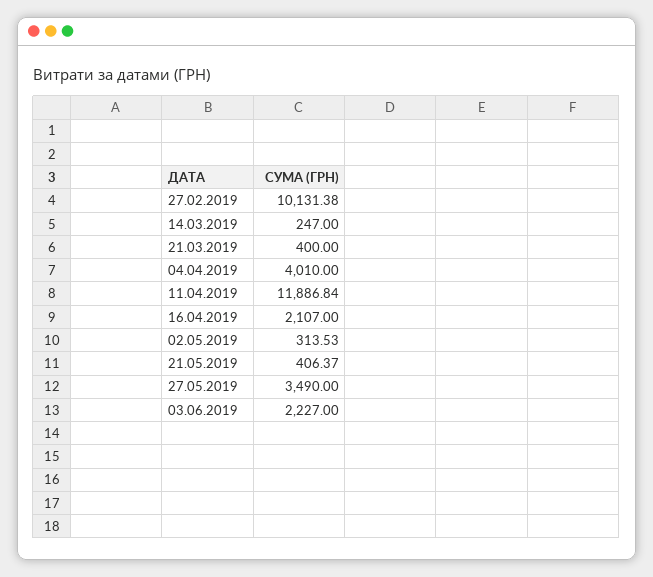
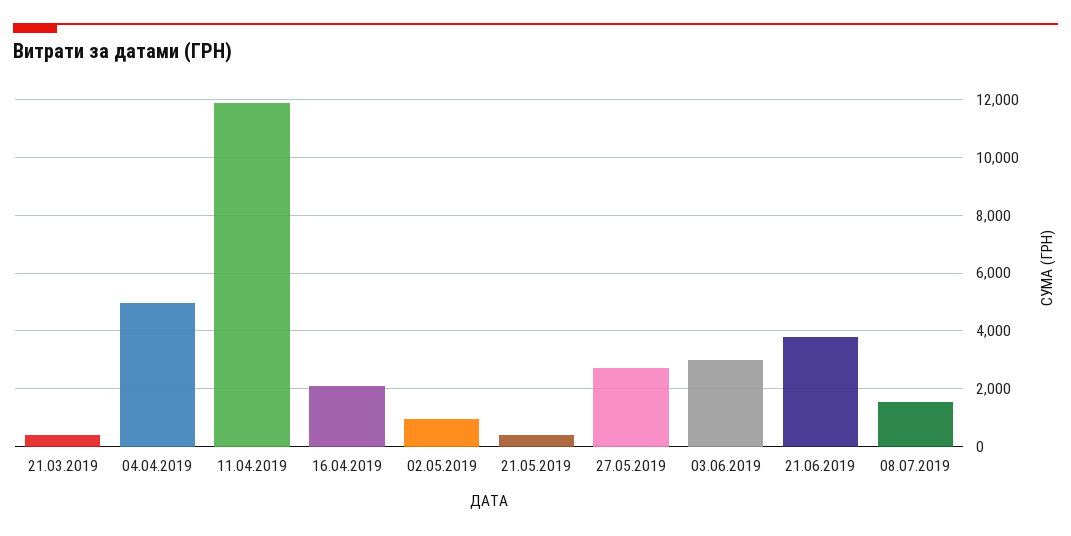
27.02.2019: 10131.38 -> none
14.03.2019: 247 -> none
04.04.2019: 4010 -> 5000
02.05.2019: 313.53 -> 1000
27.05.2019: 3490 -> 2750
03.06.2019: 2227 -> 3000
21.06.2019: none -> 3750
08.07.2019: none -> 1500

